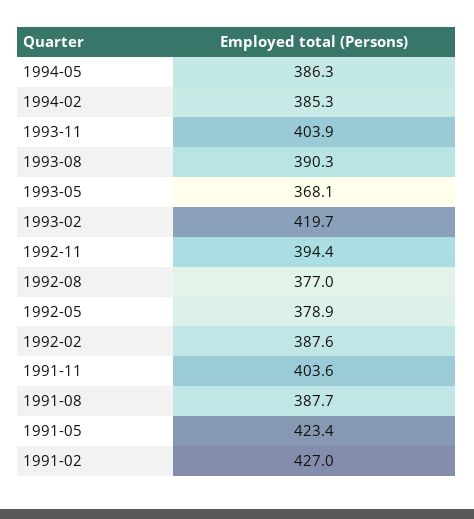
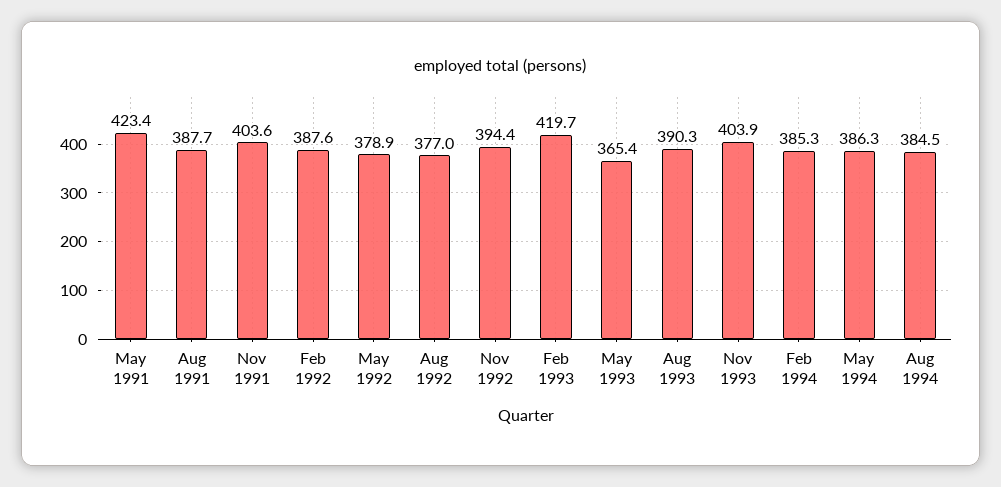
1993-05: 368.1 -> 365.4
1991-02: 427 -> none
Aug 1994: none -> 384.5

